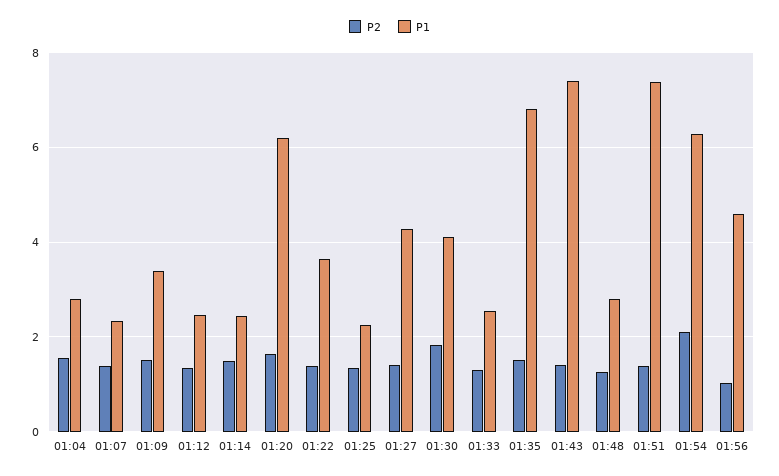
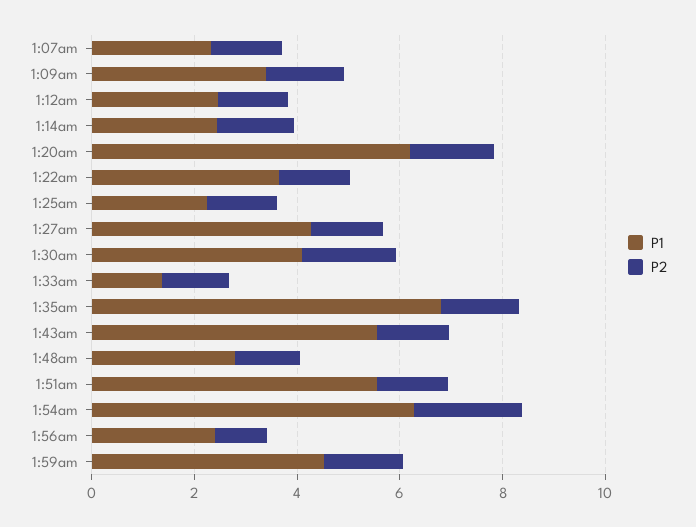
P2, 01:04: 1.6 -> none
P1, 01:04: 2.8 -> none
P1, 01:33: 2.6 -> 1.5
P1, 01:43: 7.4 -> 5.5
P1, 01:51: 7.4 -> 5.5
P1, 01:56: 4.6 -> 2.5
P1, 1:59am: none -> 4.5
P2, 1:59am: none -> 1.5

